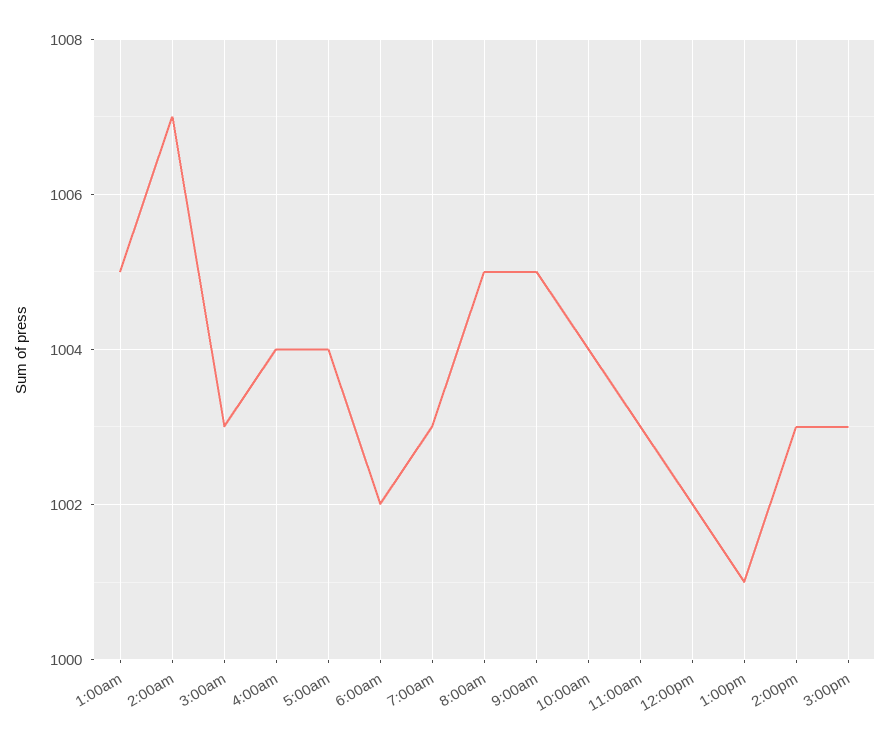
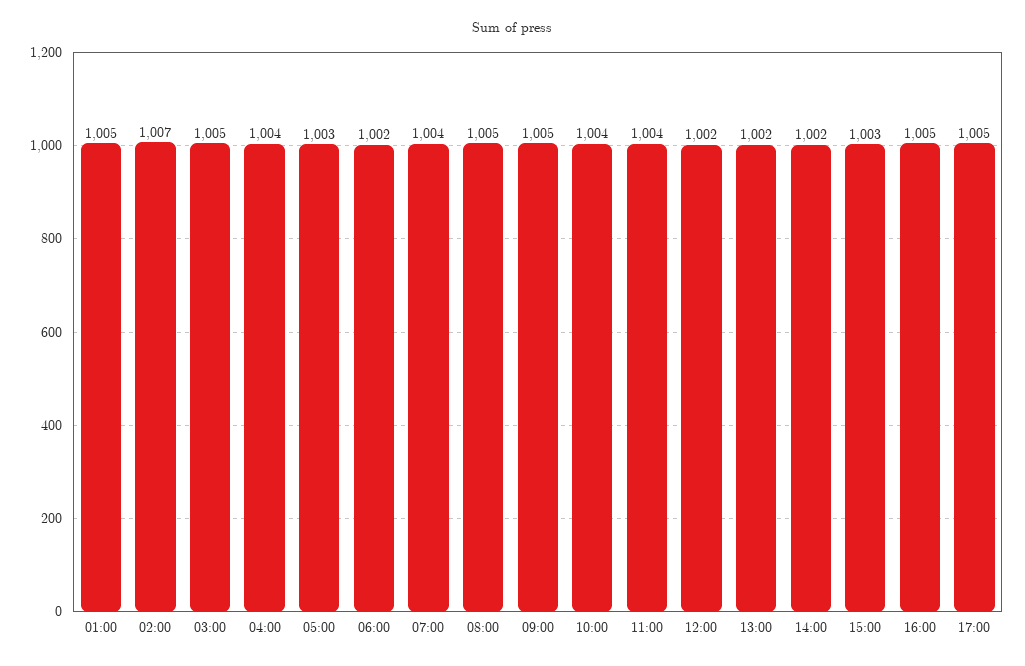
3:00am: 1003 -> 1005
5:00am: 1004 -> 1003
7:00am: 1003 -> 1004
11:00am: 1003 -> 1004
1:00pm: 1001 -> 1002
2:00pm: 1003 -> 1002
16:00: none -> 1005
17:00: none -> 1005

